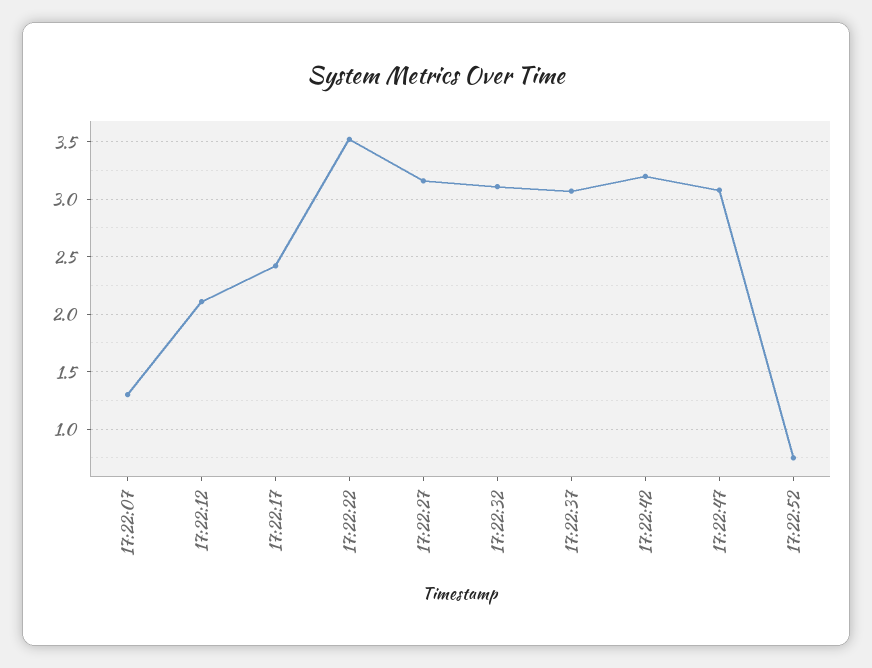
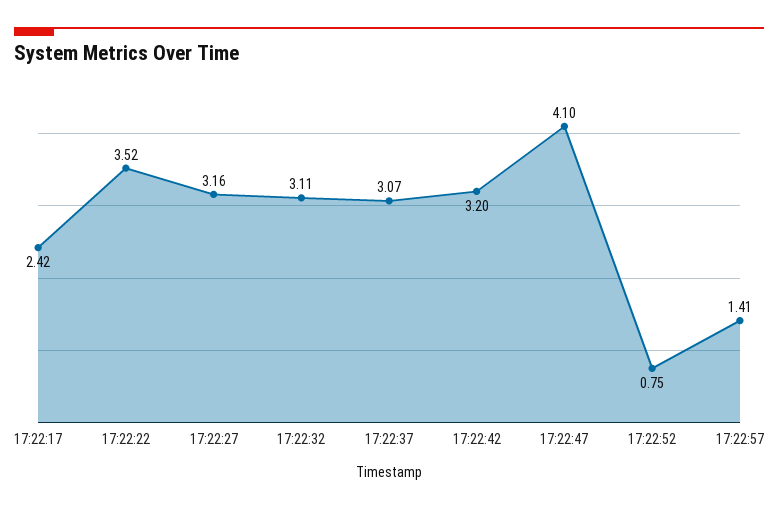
17:22:07: 1.3 -> none
17:22:12: 2.1 -> none
17:22:47: 3.1 -> 4.1
17:22:57: none -> 1.41

